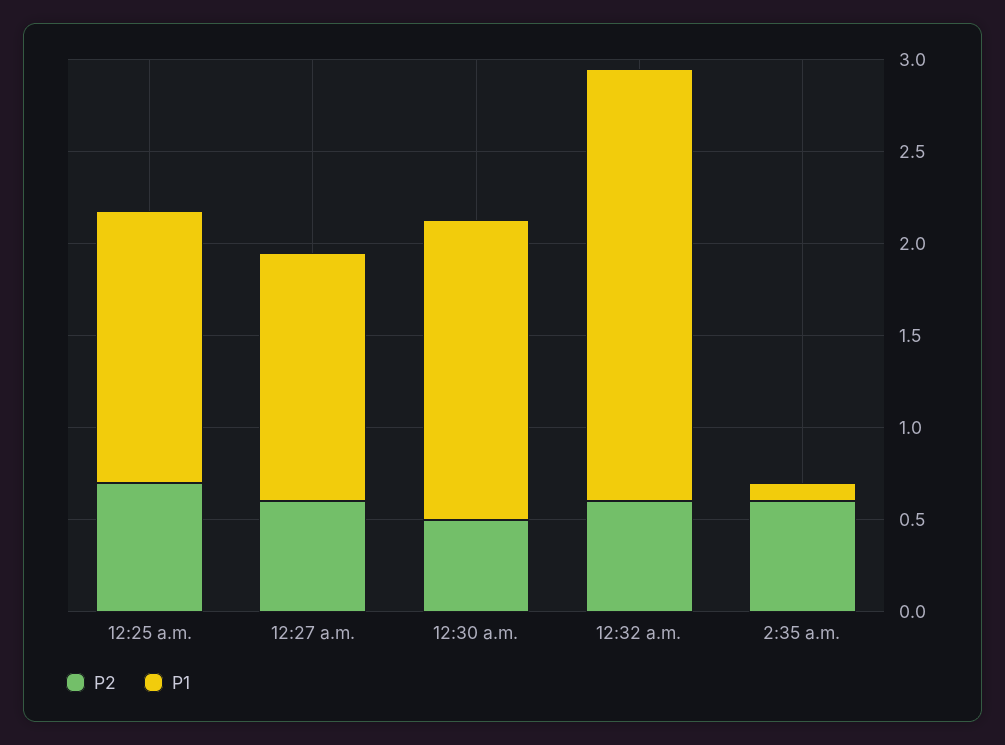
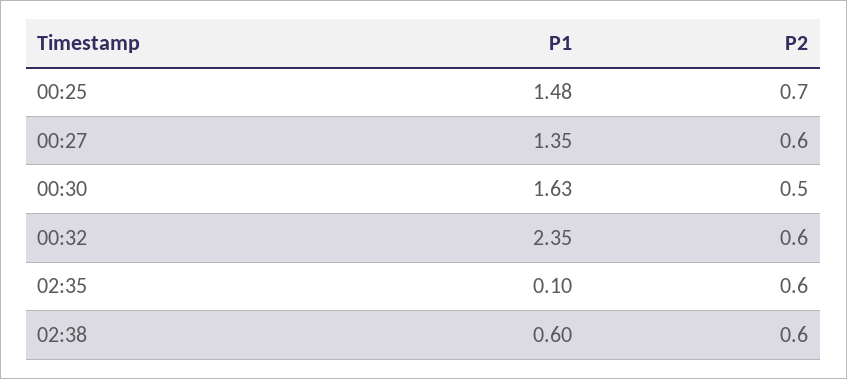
P1, 02:38: none -> 0.6
P2, 02:38: none -> 0.6

